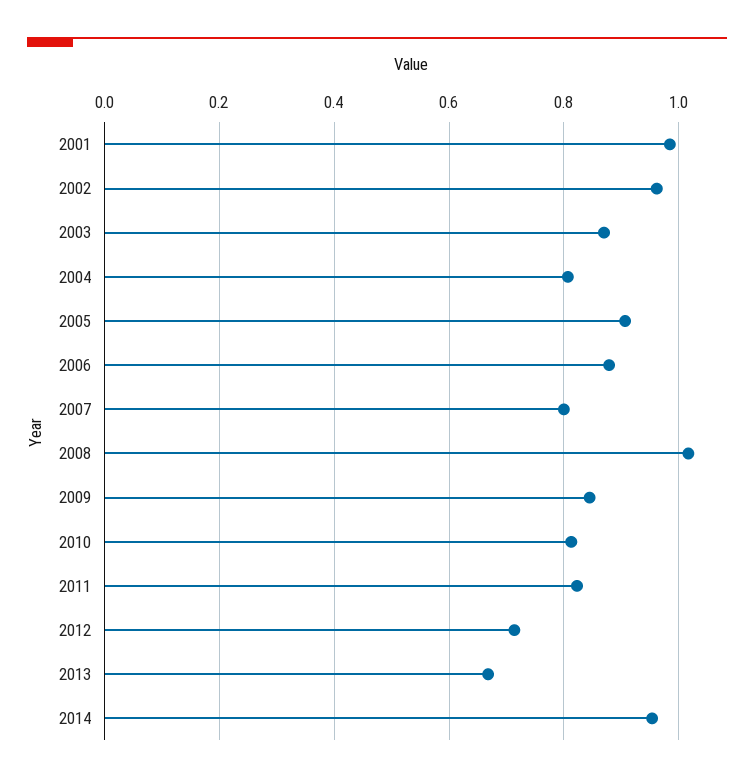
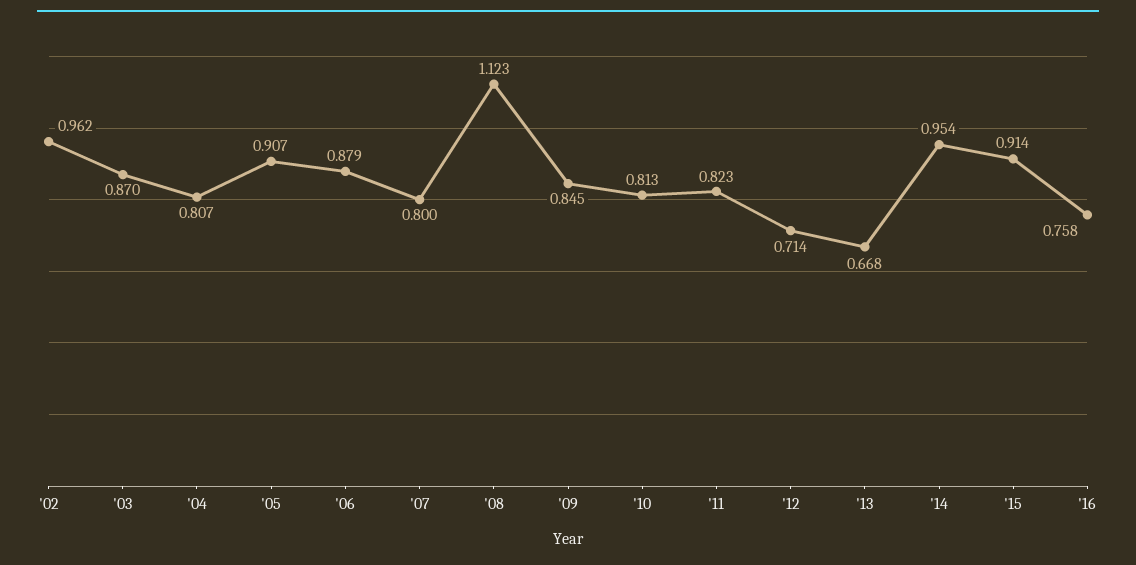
2001: 0.98 -> none
2008: 1.02 -> 1.123
'15: none -> 0.914
'16: none -> 0.758

